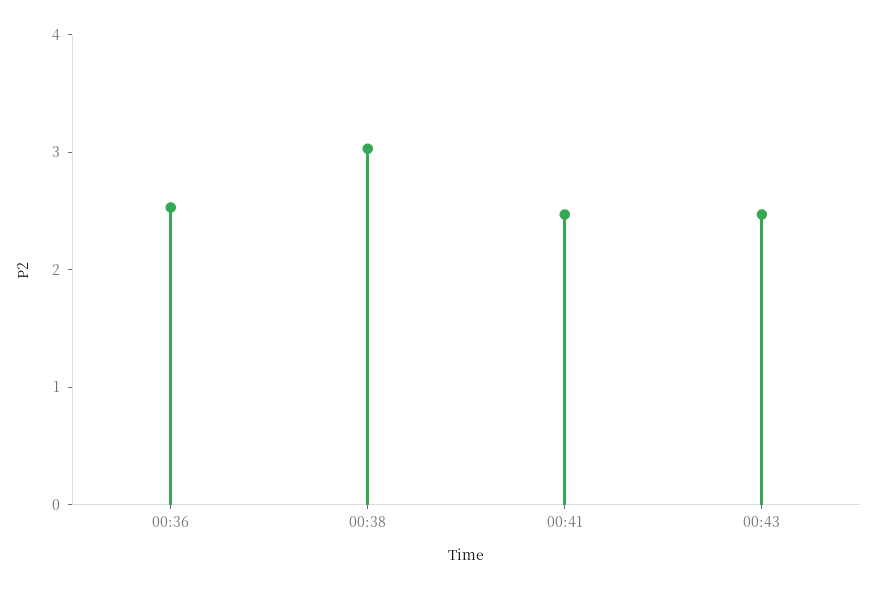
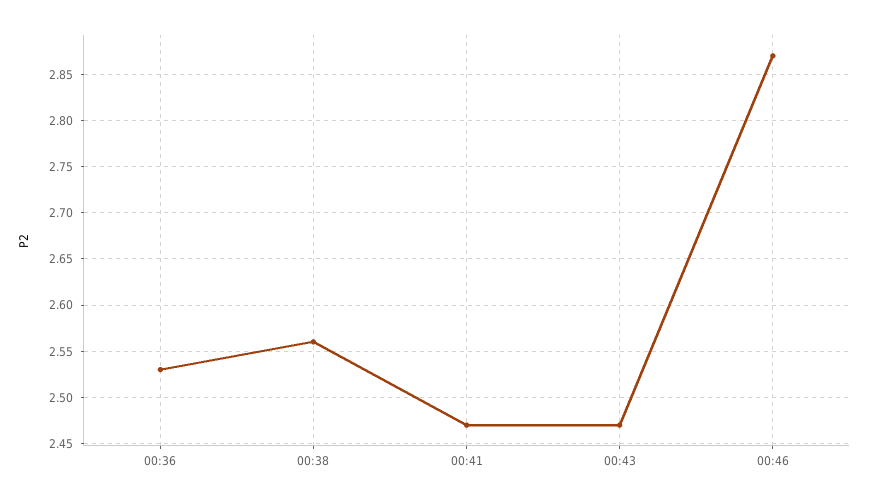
00:38: 3 -> 2.56
00:46: none -> 2.87

